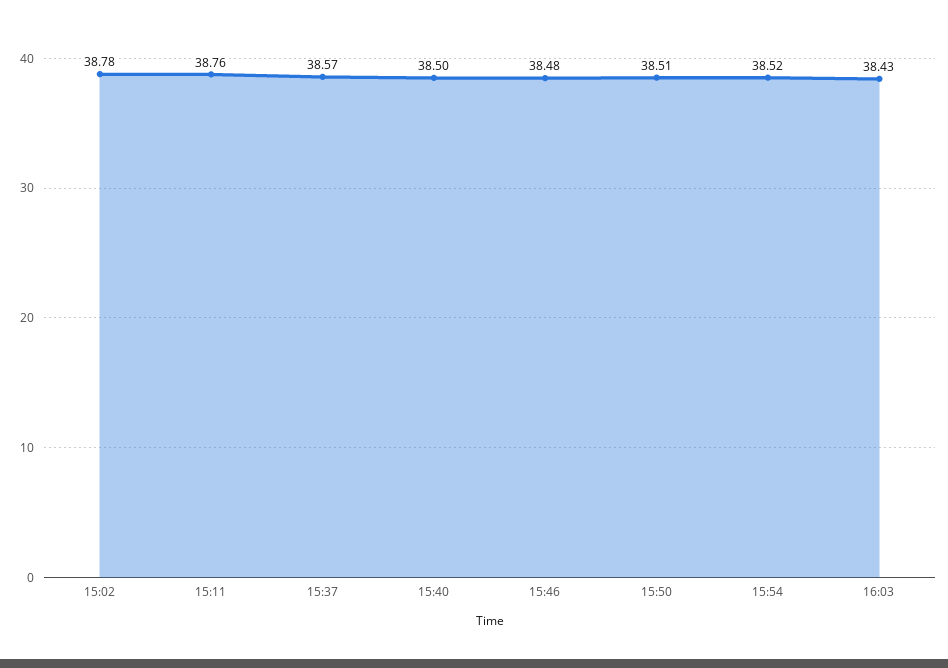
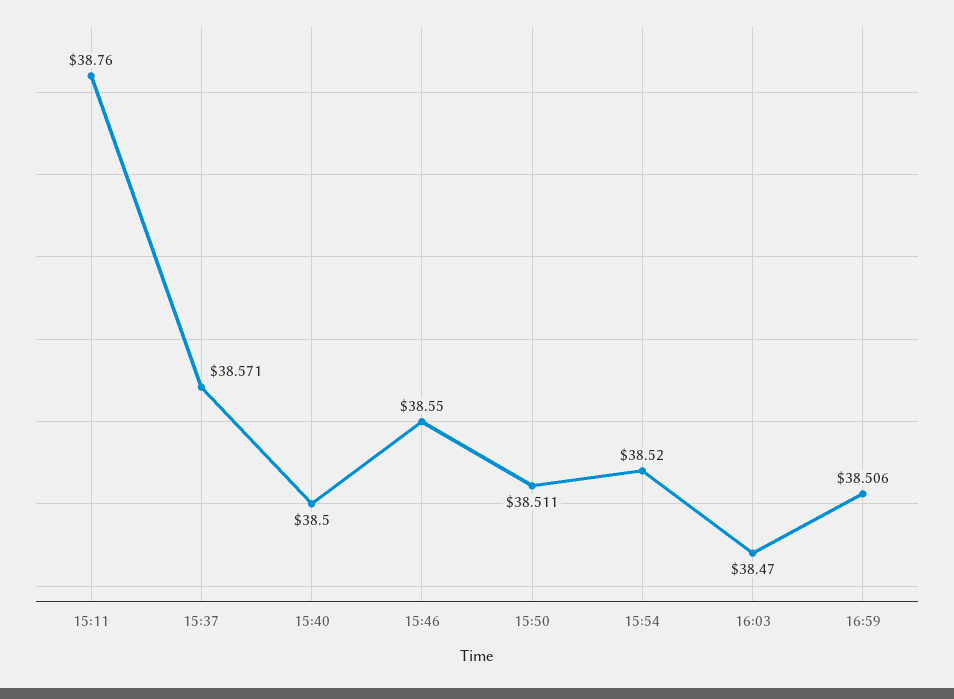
15:02: 38.78 -> none
15:46: 38.48 -> 38.55
16:03: 38.43 -> 38.47
16:59: none -> 38.506

